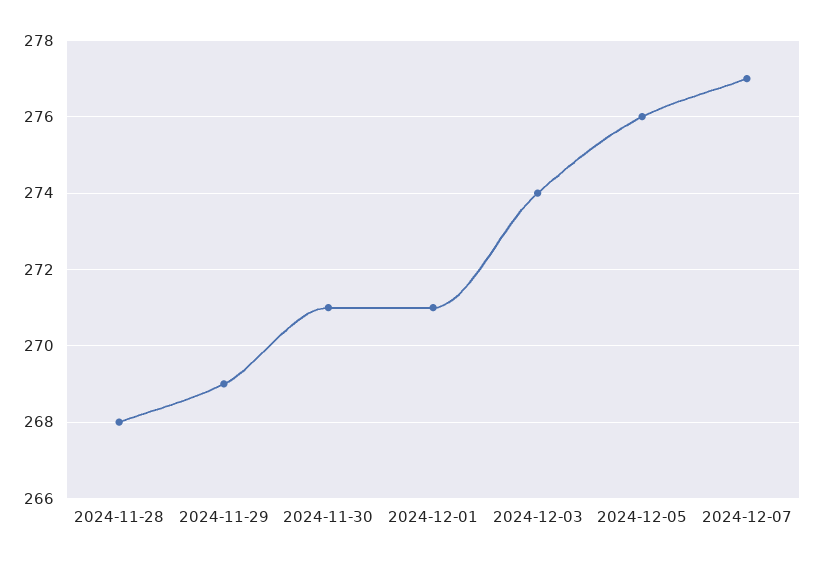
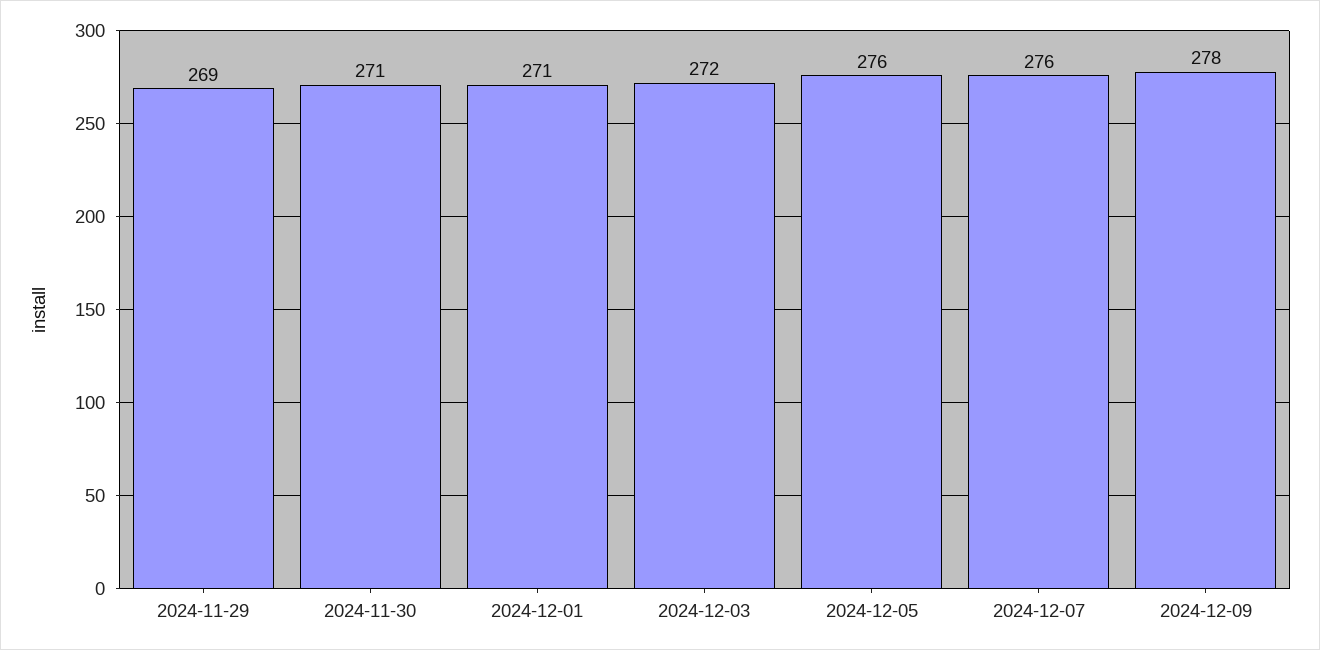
2024-11-28: 268 -> none
2024-12-03: 274 -> 272
2024-12-07: 277 -> 276
2024-12-09: none -> 278

